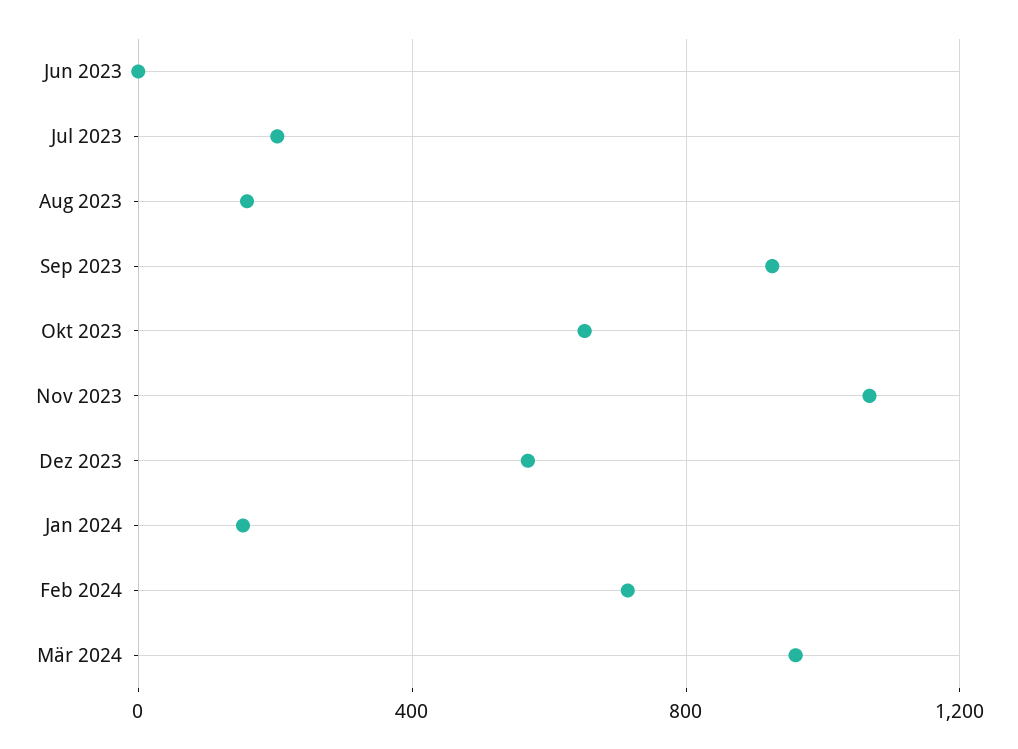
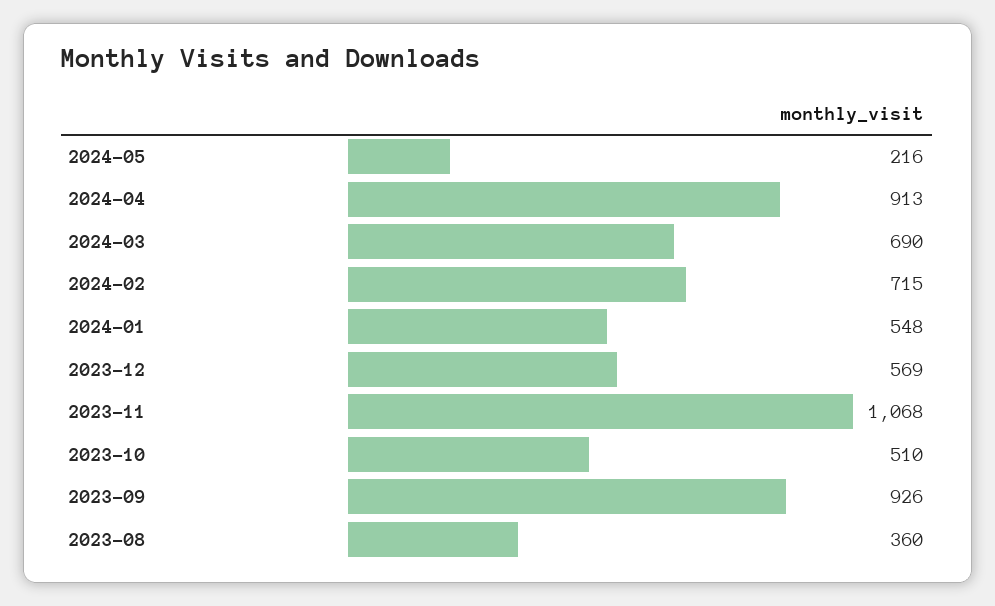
Jun 2023: 0 -> none
Jul 2023: 200 -> none
Aug 2023: 150 -> 360
Okt 2023: 650 -> 510
Jan 2024: 150 -> 548
Mär 2024: 950 -> 690
2024-05: none -> 216
2024-04: none -> 913

